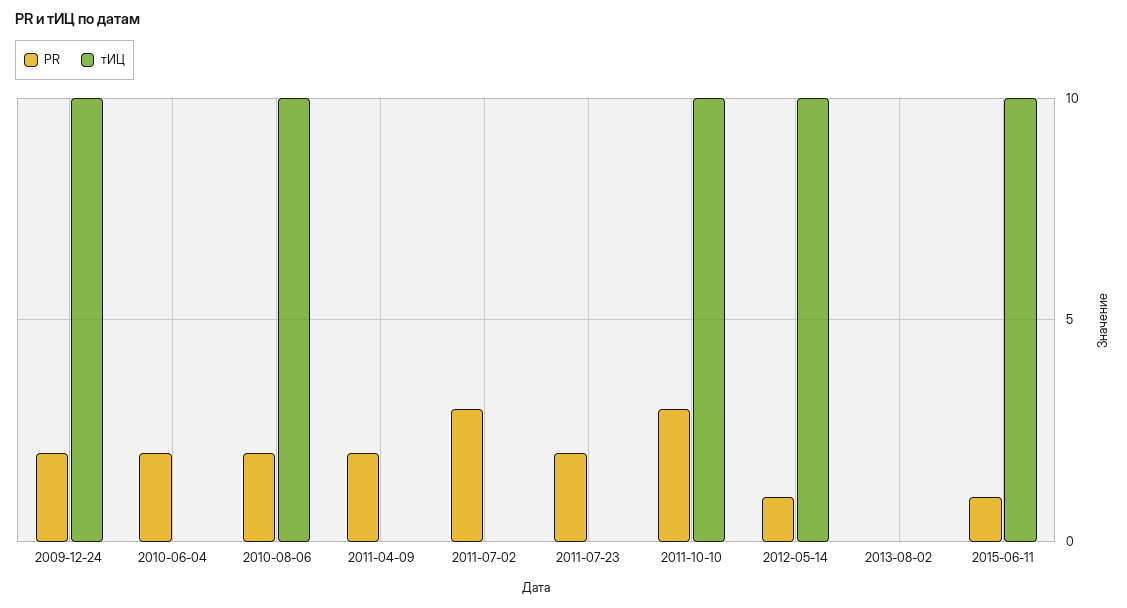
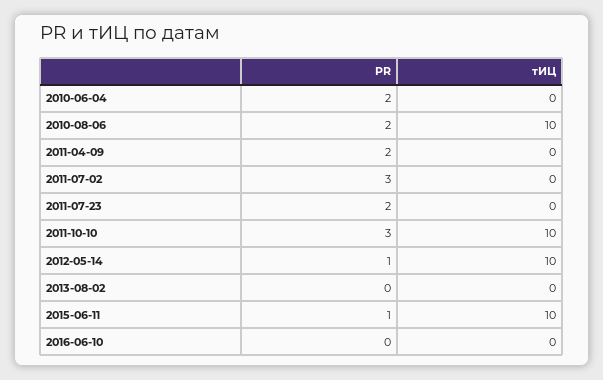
PR, 2009-12-24: 2 -> none
тИЦ, 2009-12-24: 10 -> none
PR, 2016-06-10: none -> 0
тИЦ, 2016-06-10: none -> 0

